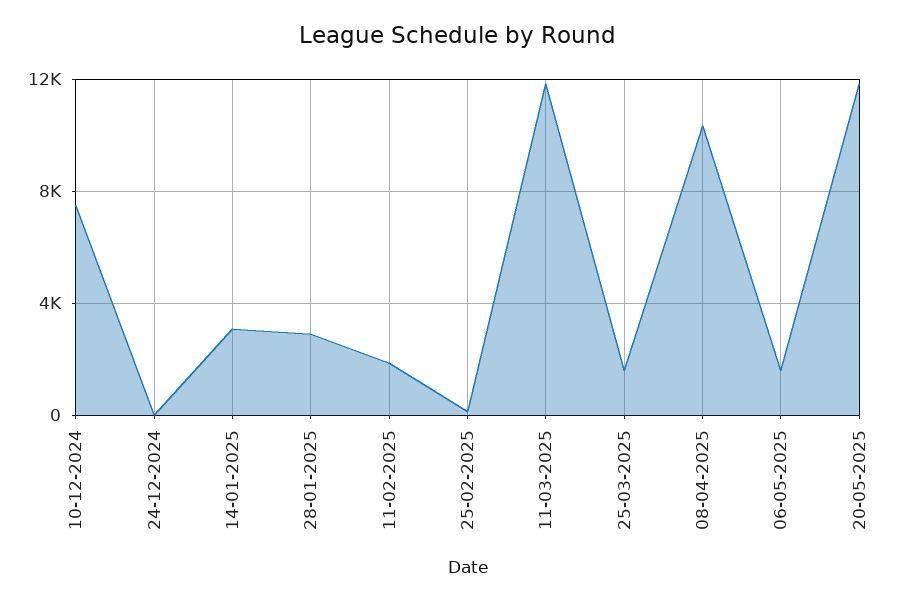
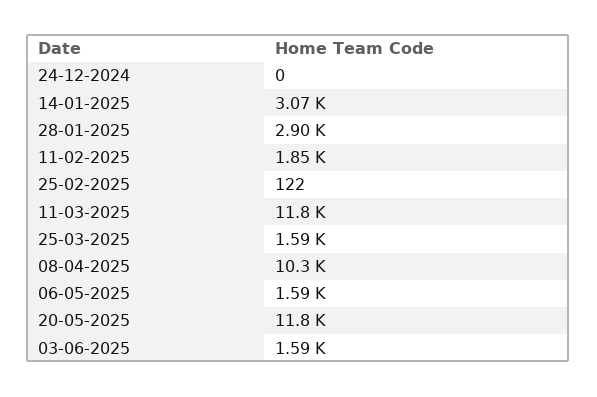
10-12-2024: 7500 -> none
03-06-2025: none -> 1590

